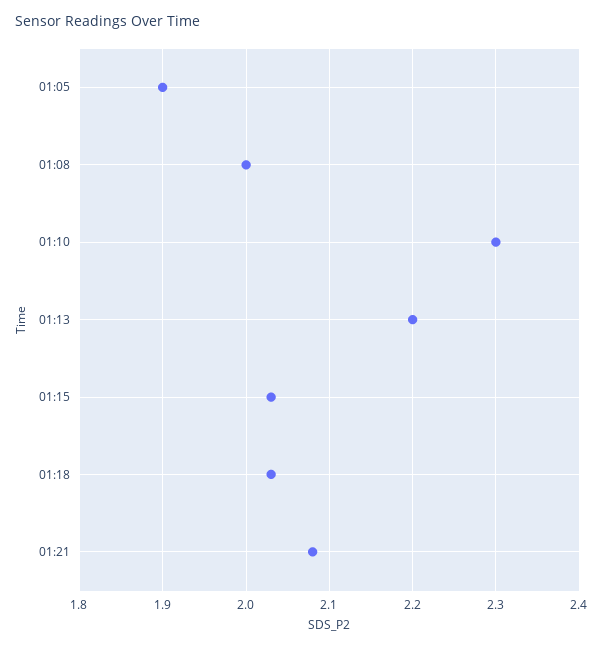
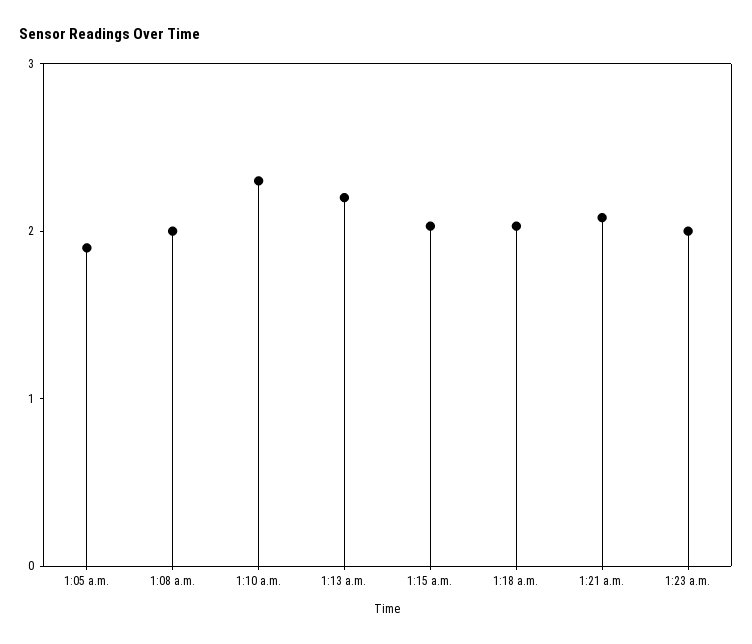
1:23 a.m.: none -> 2

